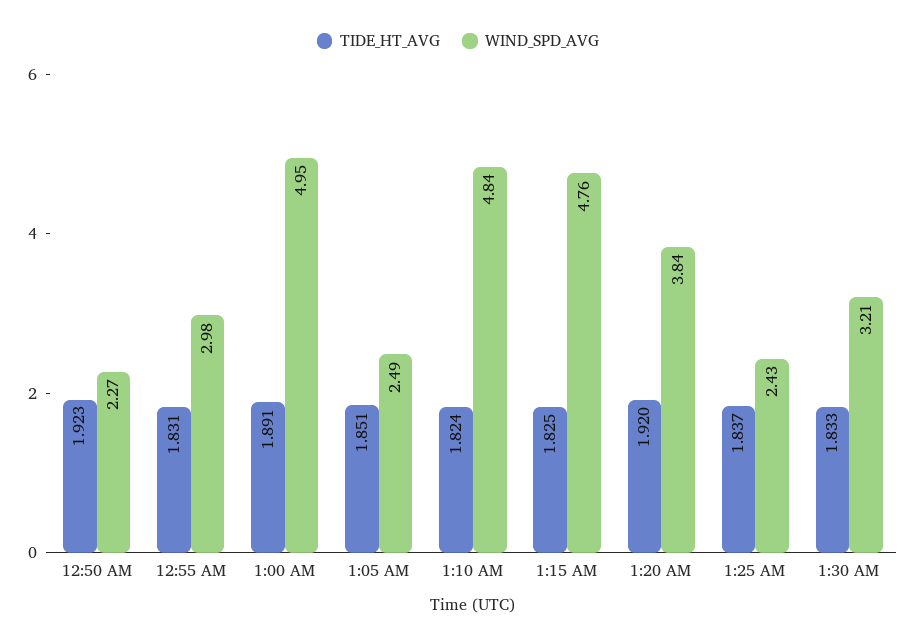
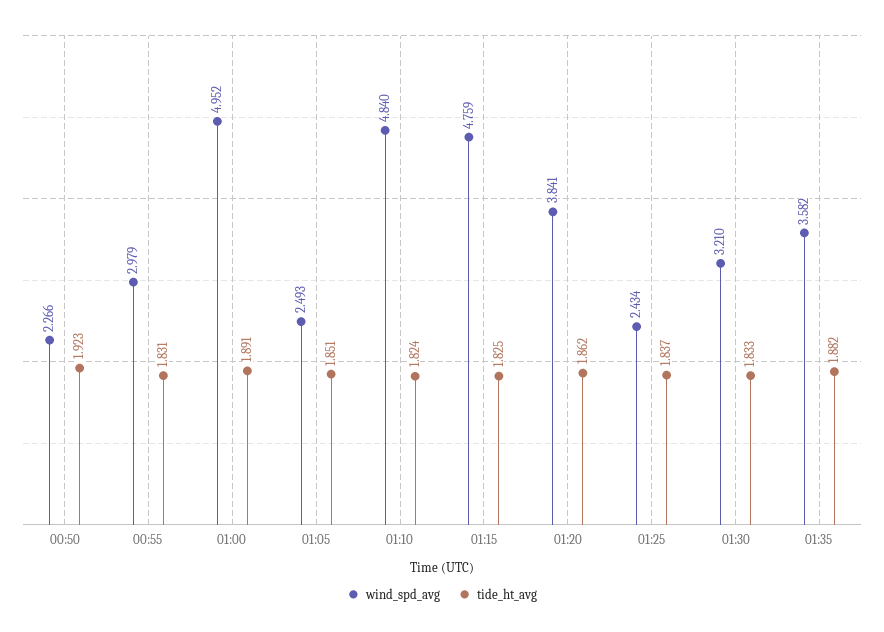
TIDE_HT_AVG, 1:20 AM: 1.92 -> 1.862
WIND_SPD_AVG, 01:35: none -> 3.582
TIDE_HT_AVG, 01:35: none -> 1.882

